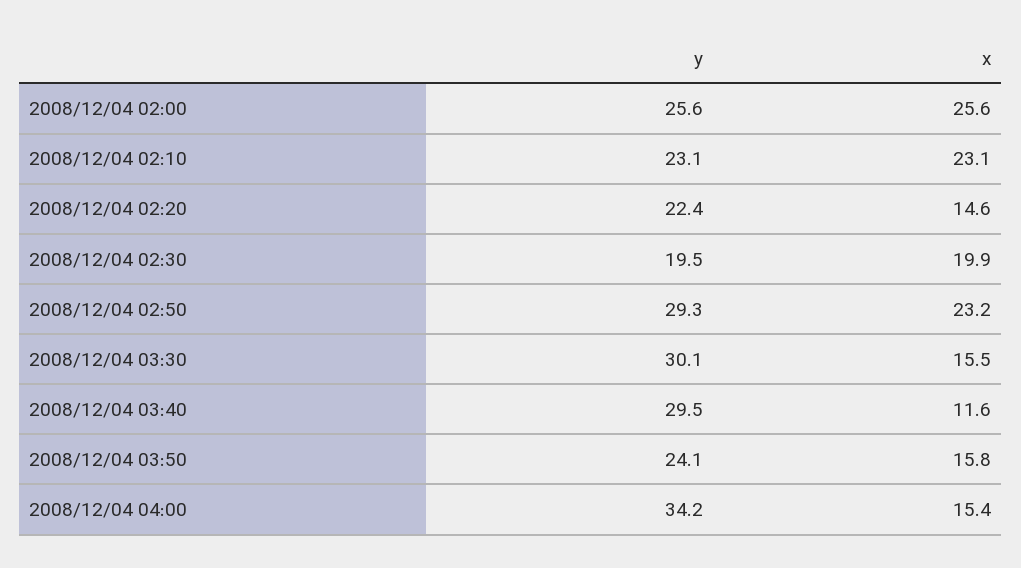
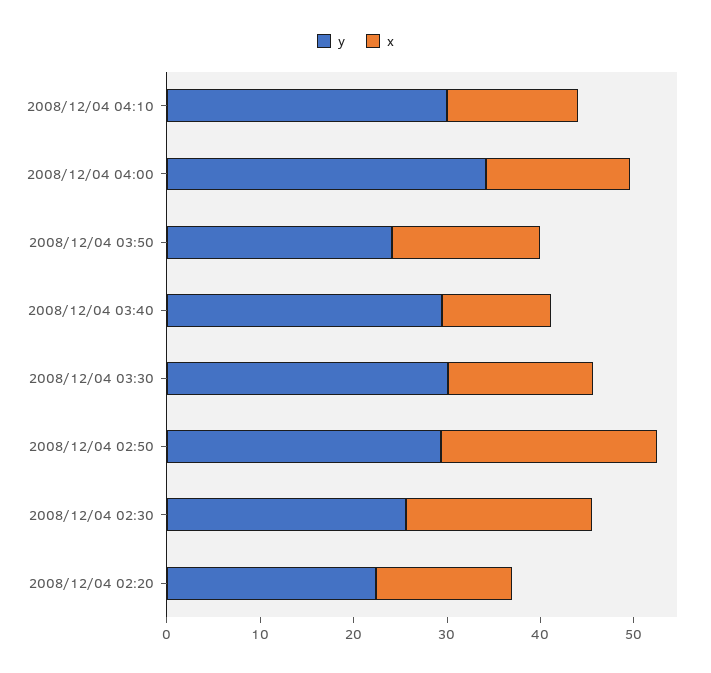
y, 2008/12/04 02:00: 25.6 -> none
x, 2008/12/04 02:00: 25.6 -> none
y, 2008/12/04 02:10: 23.1 -> none
x, 2008/12/04 02:10: 23.1 -> none
y, 2008/12/04 02:30: 19.5 -> 26
y, 2008/12/04 04:10: none -> 30
x, 2008/12/04 04:10: none -> 14

